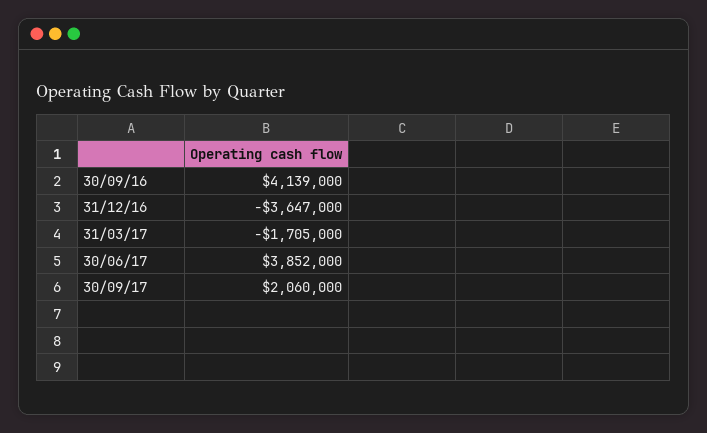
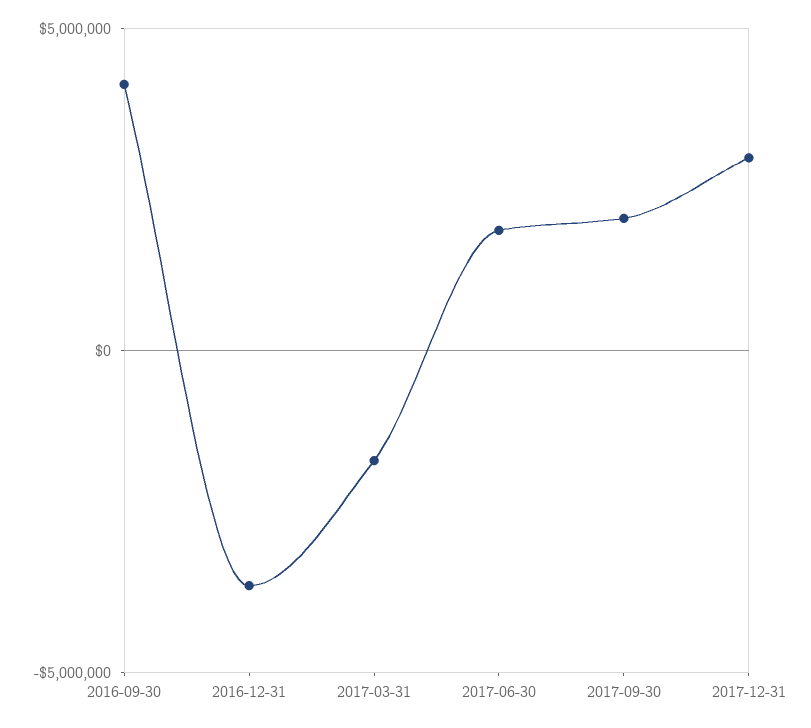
30/06/17: 3852000 -> 2000000
2017-12-31: none -> 3000000

